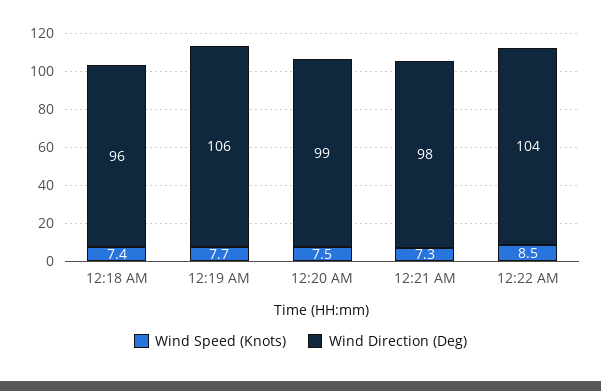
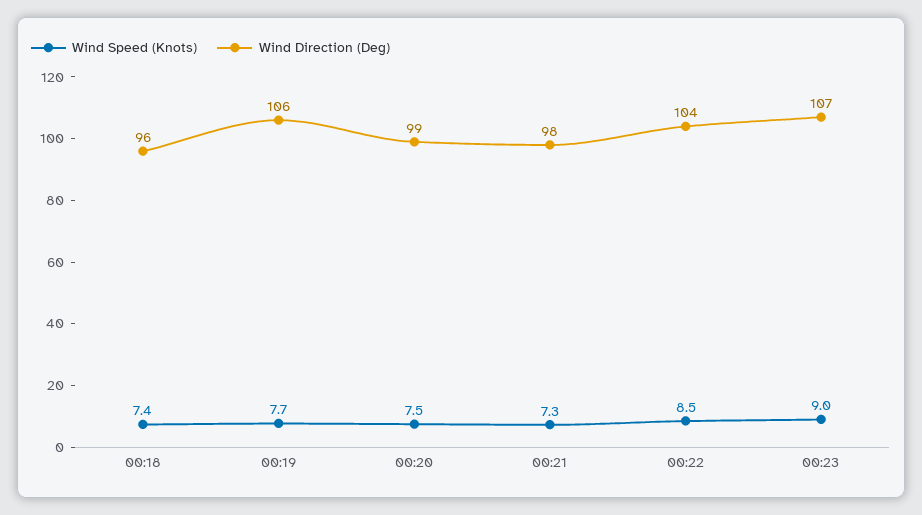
Wind Speed (Knots), 00:23: none -> 9
Wind Direction (Deg), 00:23: none -> 107

